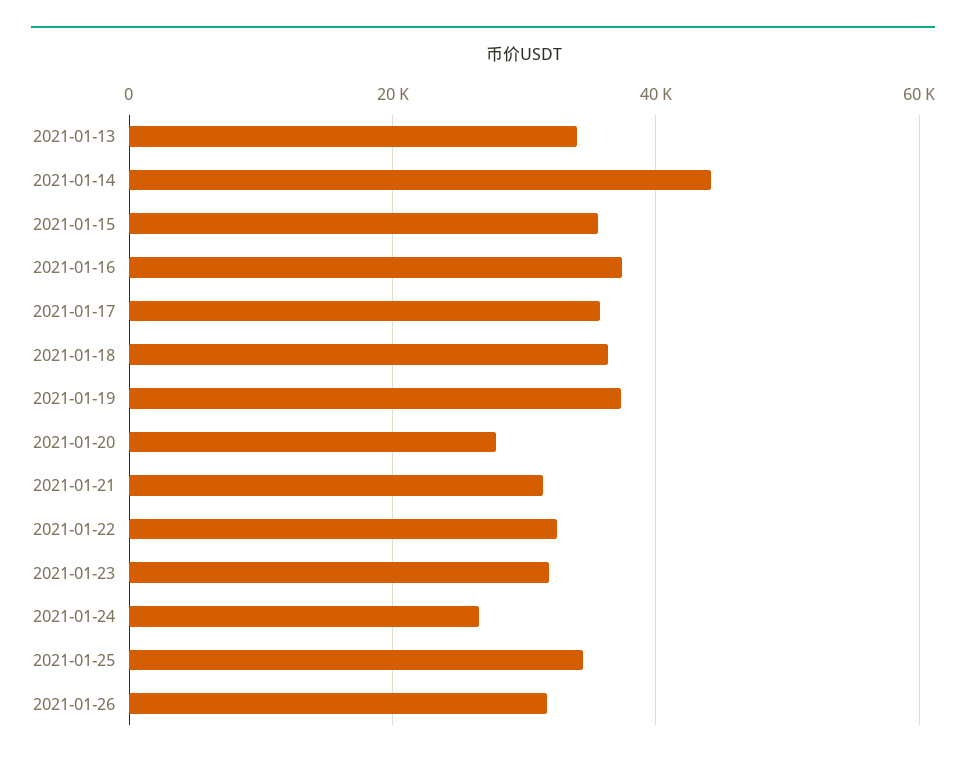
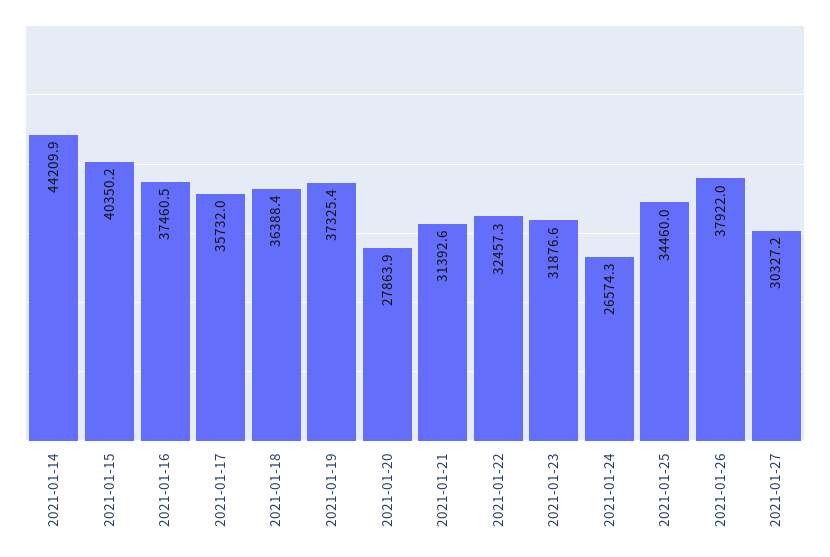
2021-01-13: 34000 -> none
2021-01-15: 36000 -> 40350.2
2021-01-26: 32000 -> 37922
2021-01-27: none -> 30327.2

